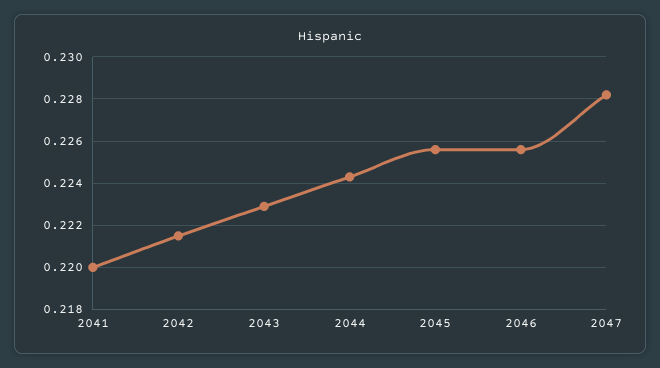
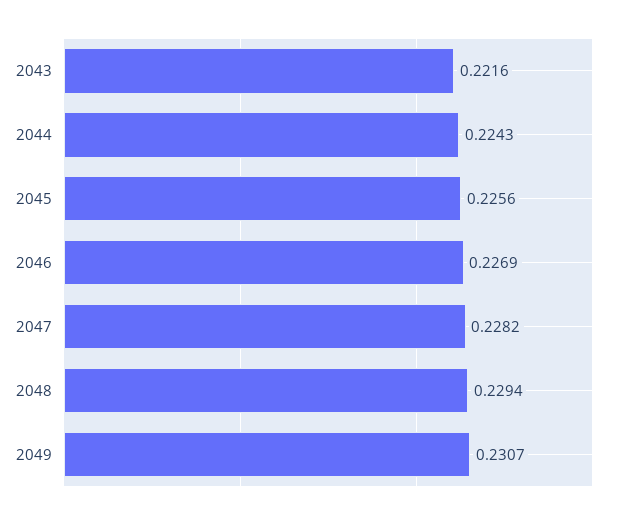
2041: 0.22 -> none
2042: 0.2215 -> none
2043: 0.223 -> 0.2216
2046: 0.2255 -> 0.2269
2048: none -> 0.2294
2049: none -> 0.2307

